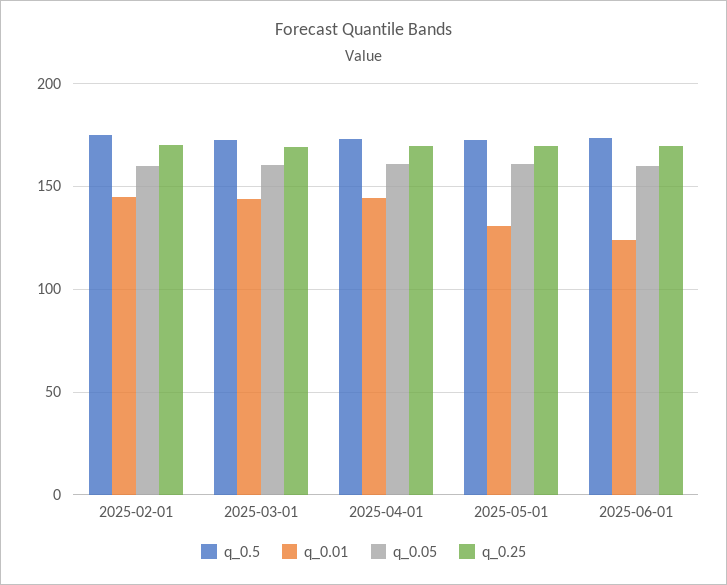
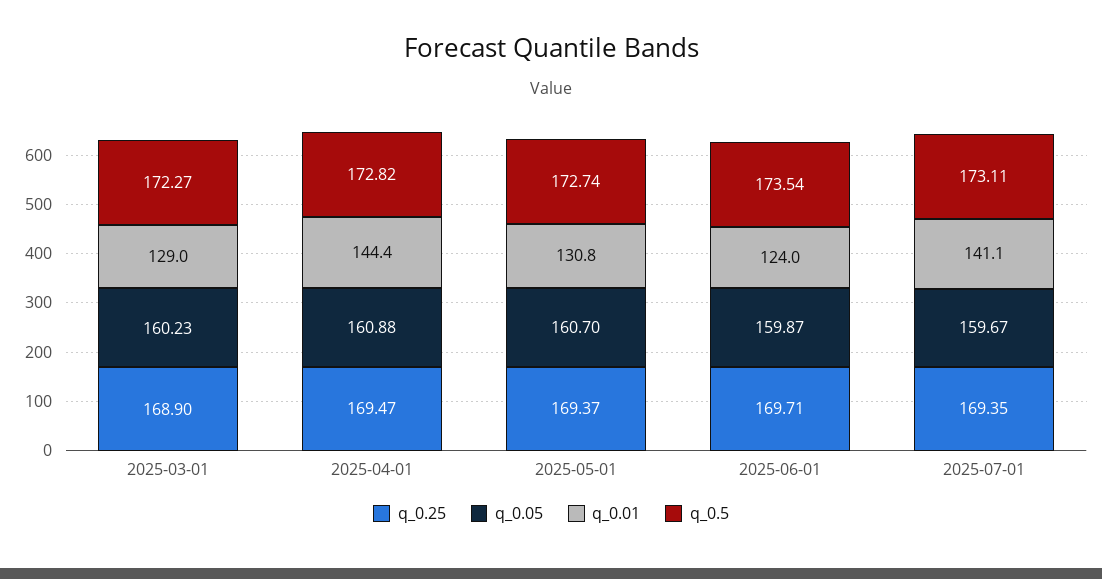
q_0.5, 2025-02-01: 175 -> none
q_0.01, 2025-02-01: 145 -> none
q_0.05, 2025-02-01: 160 -> none
q_0.25, 2025-02-01: 170 -> none
q_0.01, 2025-03-01: 145 -> 129
q_0.25, 2025-07-01: none -> 169.35
q_0.05, 2025-07-01: none -> 159.67
q_0.01, 2025-07-01: none -> 141.1
q_0.5, 2025-07-01: none -> 173.11

